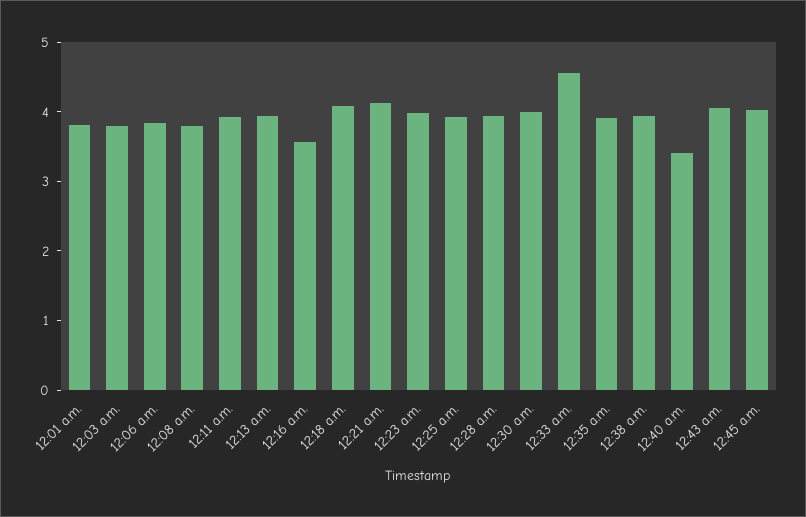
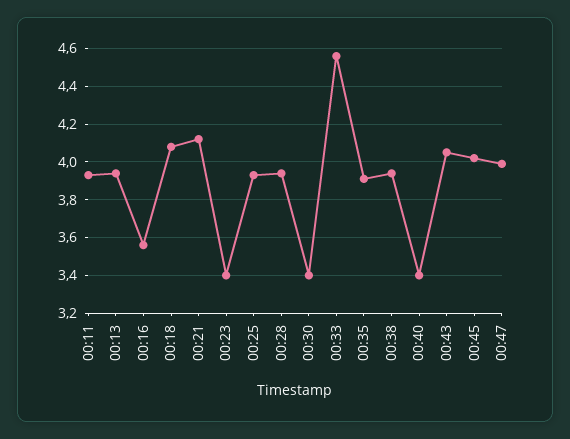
12:01 a.m.: 3.8 -> none
12:03 a.m.: 3.8 -> none
12:06 a.m.: 3.8 -> none
12:08 a.m.: 3.8 -> none
12:23 a.m.: 4 -> 3.4
12:30 a.m.: 4 -> 3.4
00:47: none -> 4

